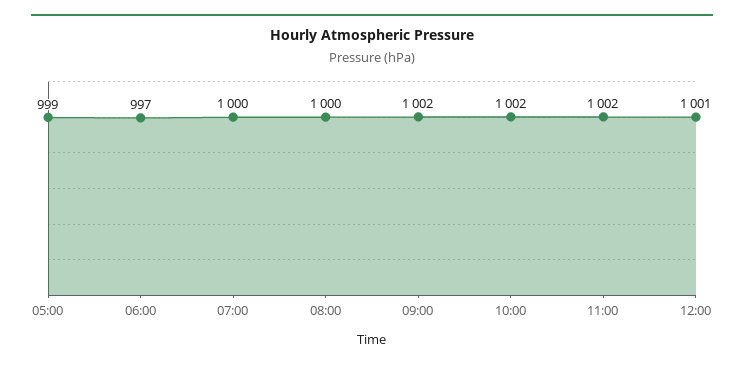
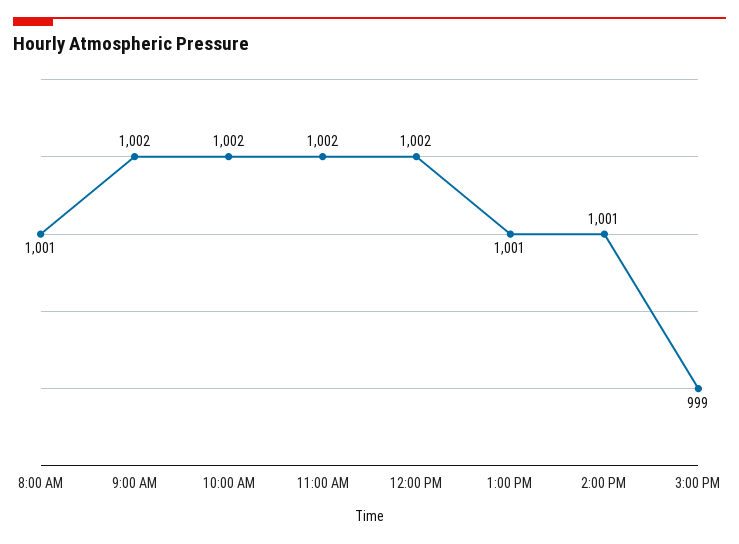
05:00: 999 -> none
06:00: 997 -> none
07:00: 1000 -> none
08:00: 1000 -> 1001
12:00: 1001 -> 1002
1:00 PM: none -> 1001
2:00 PM: none -> 1001
3:00 PM: none -> 999

